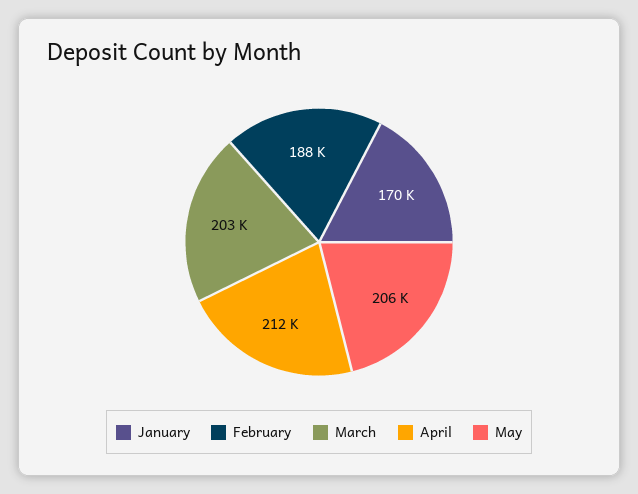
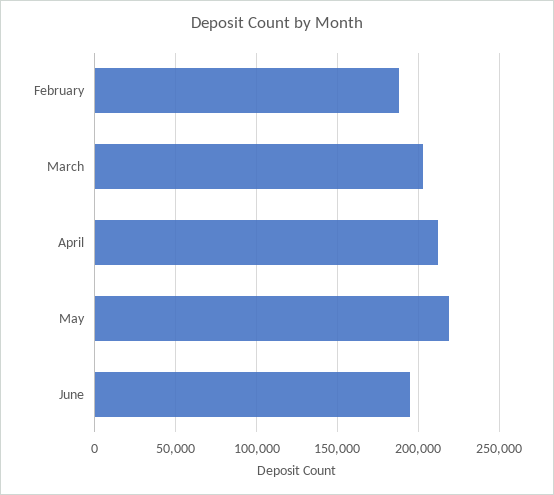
January: 170000 -> none
May: 206000 -> 220000
June: none -> 195000

